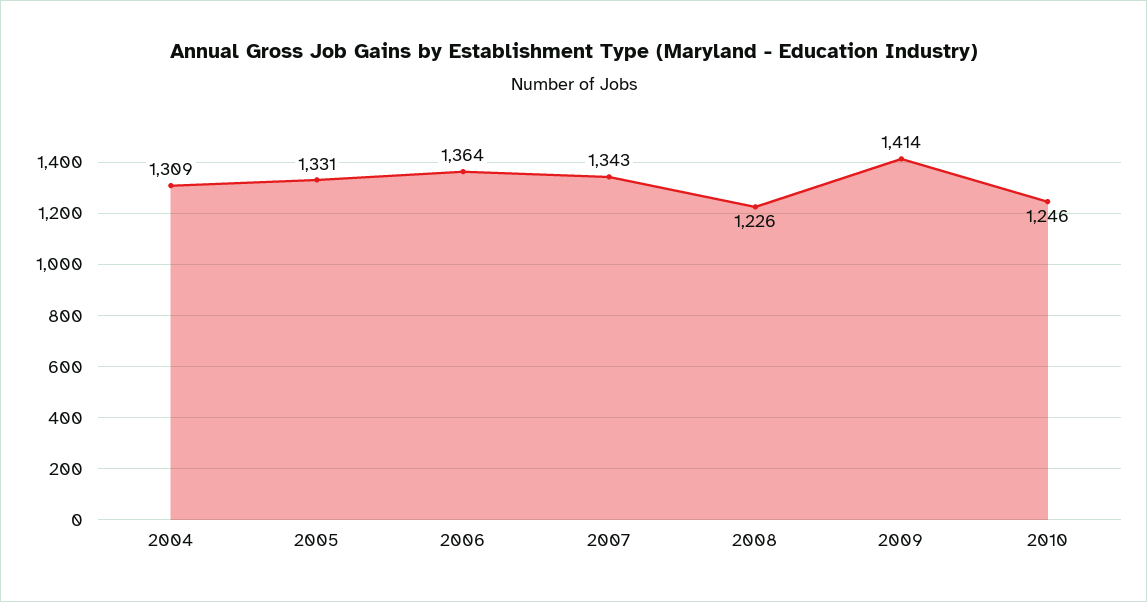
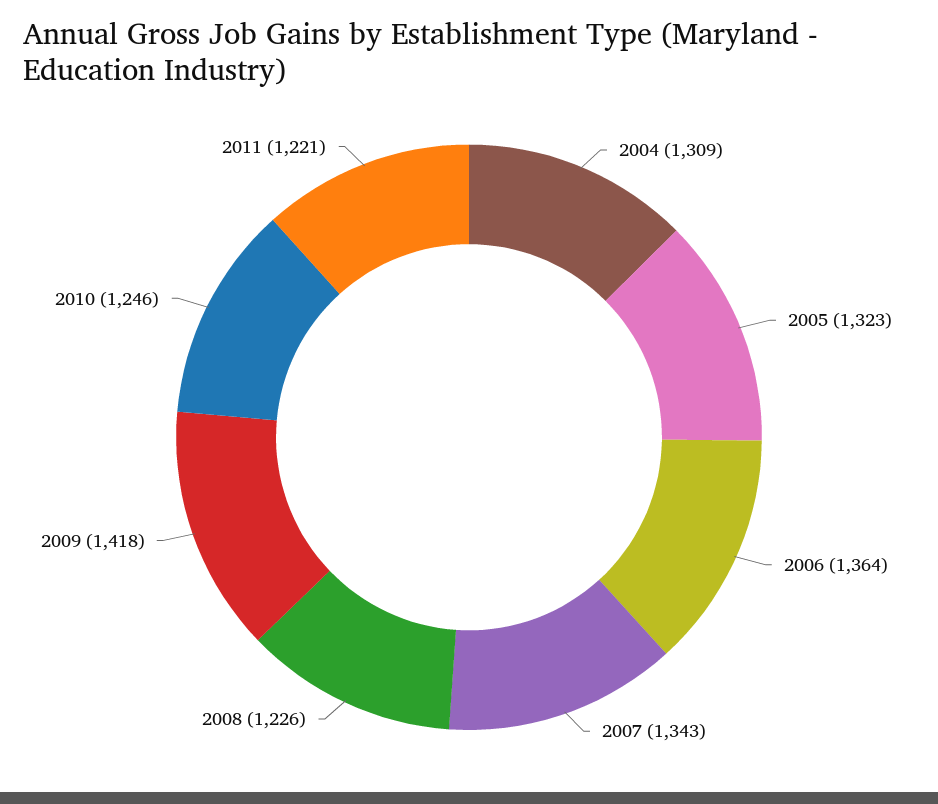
2005: 1331 -> 1323
2009: 1414 -> 1418
2011: none -> 1221

